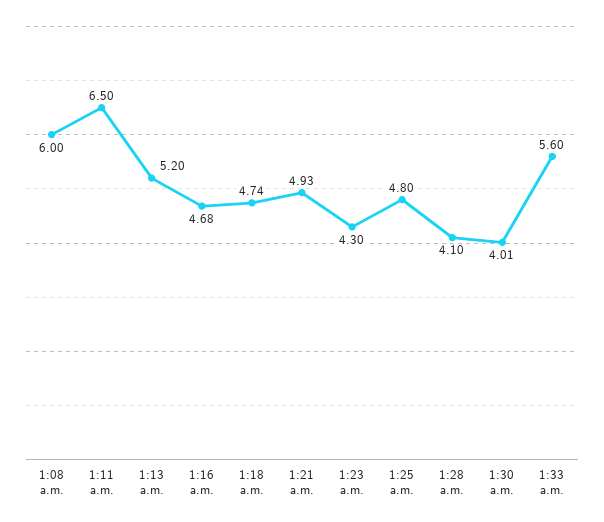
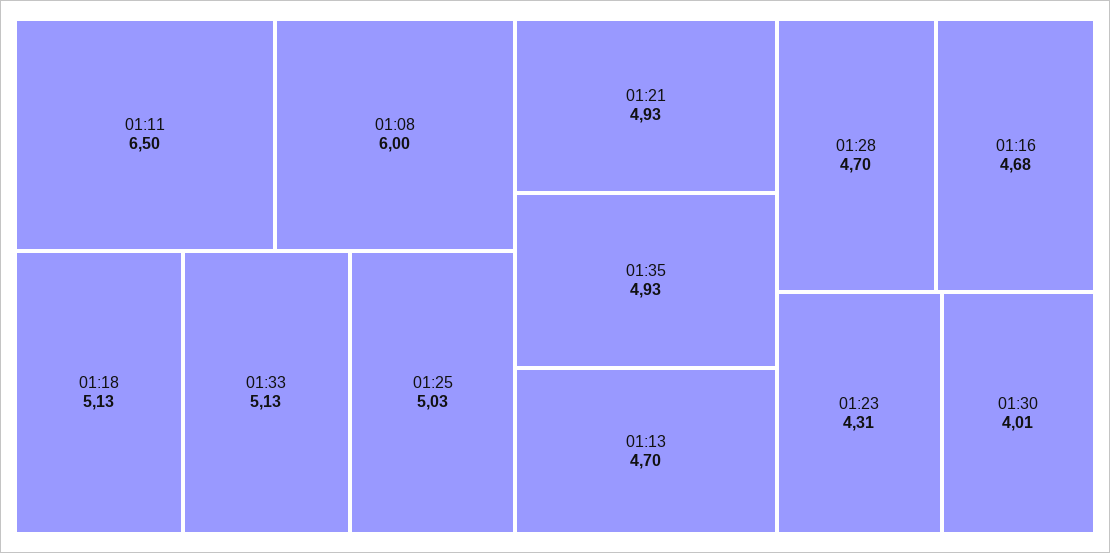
1:13 a.m.: 5.2 -> 4.7
1:18 a.m.: 4.74 -> 5.13
1:23 a.m.: 4.3 -> 4.31
1:25 a.m.: 4.8 -> 5.03
1:28 a.m.: 4.1 -> 4.7
1:33 a.m.: 5.6 -> 5.13
01:35: none -> 4.93

